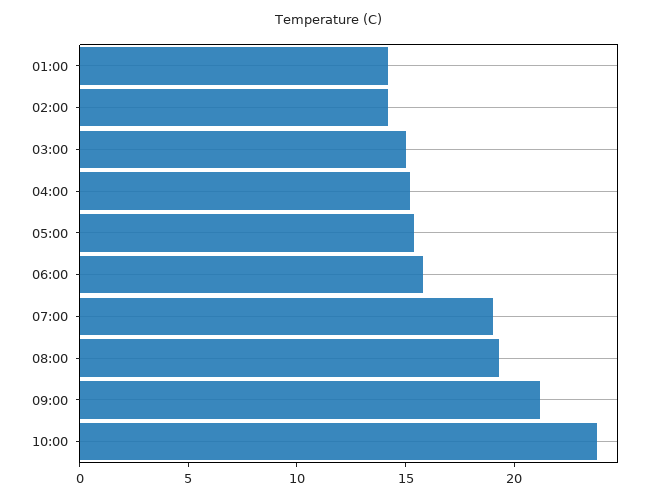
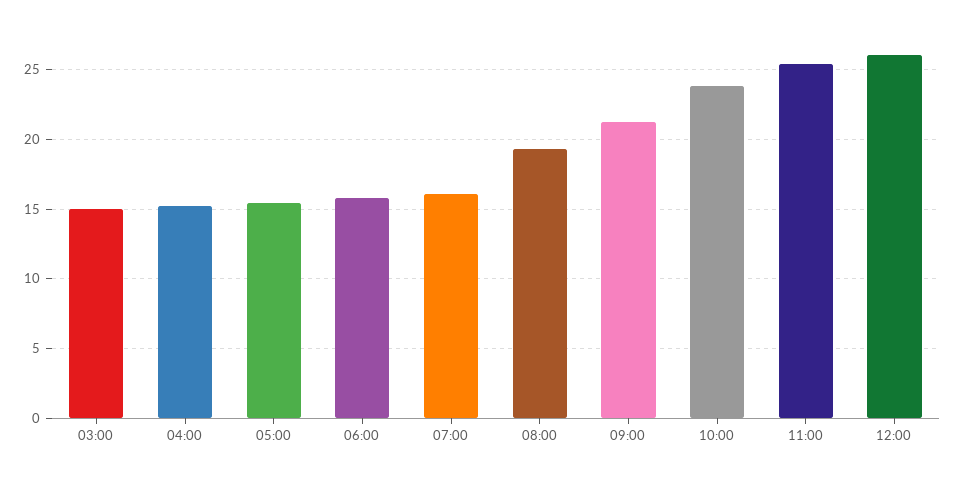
01:00: 14 -> none
02:00: 14 -> none
07:00: 19 -> 16
11:00: none -> 25.5
12:00: none -> 26

